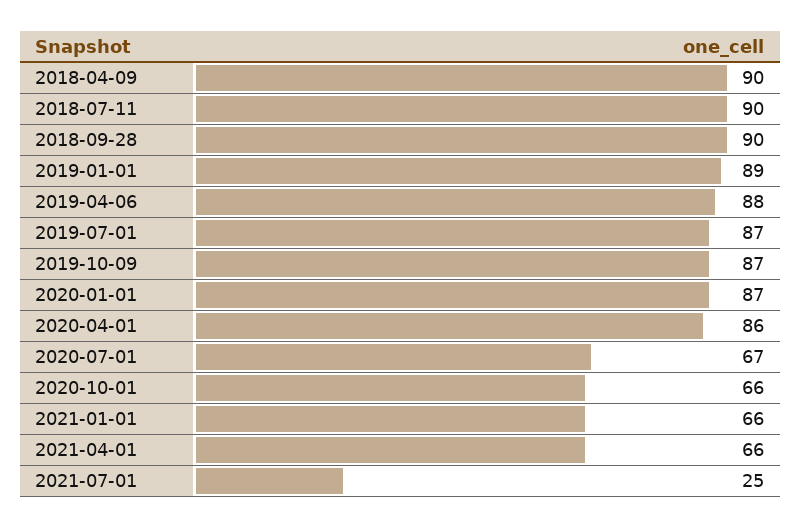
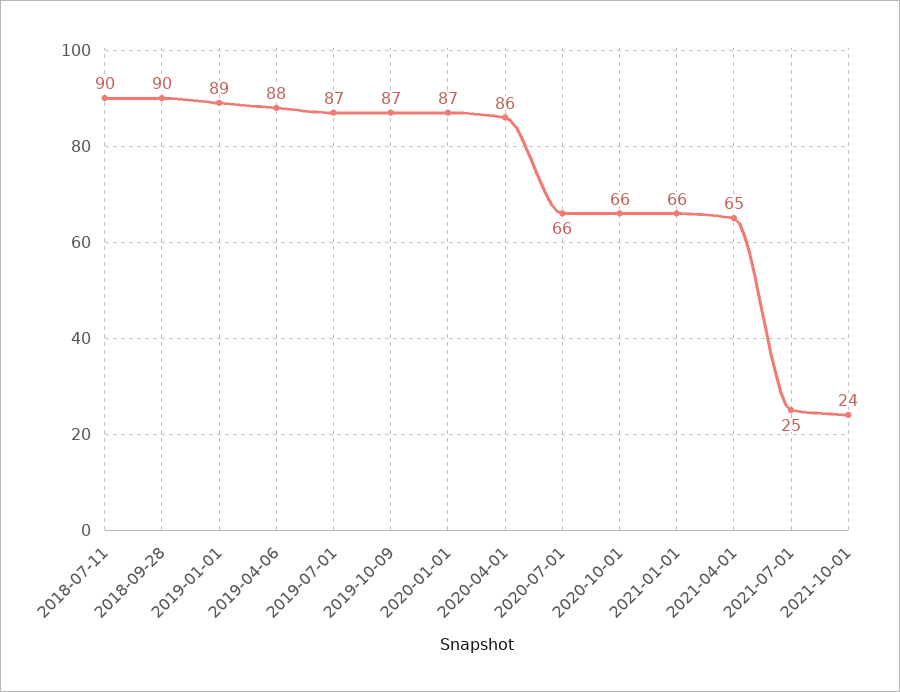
2018-04-09: 90 -> none
2020-07-01: 67 -> 66
2021-04-01: 66 -> 65
2021-10-01: none -> 24

